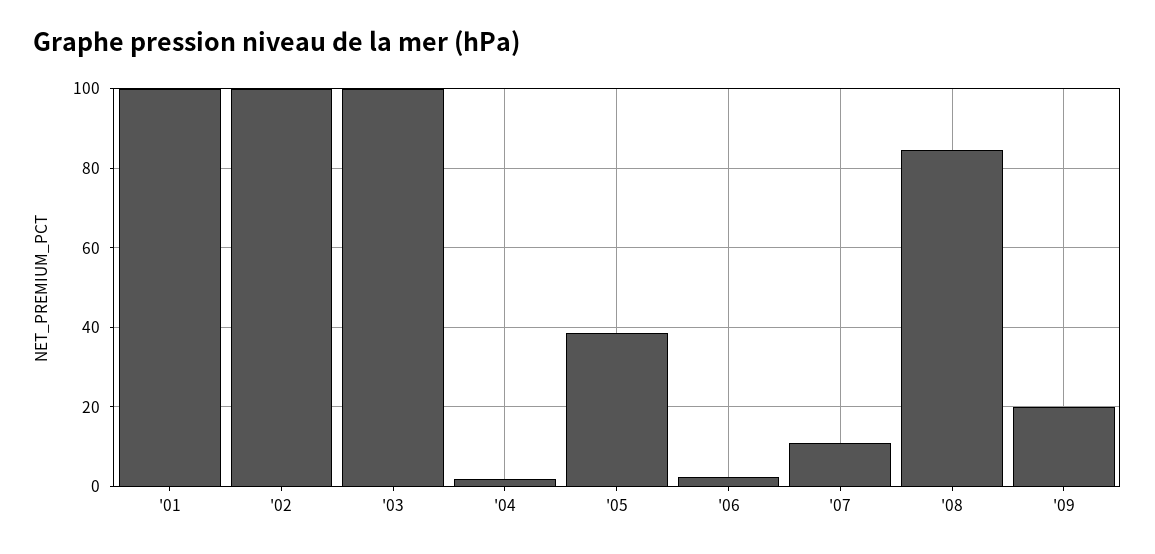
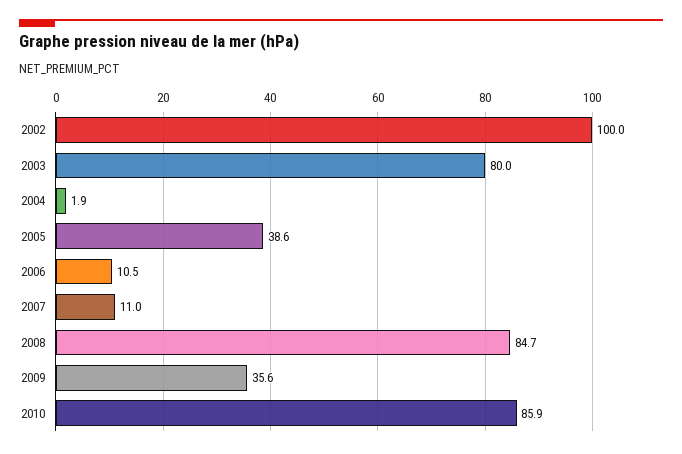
'01: 100 -> none
'03: 100 -> 80
'06: 2 -> 10.5
'09: 20 -> 35.6
2010: none -> 85.9

